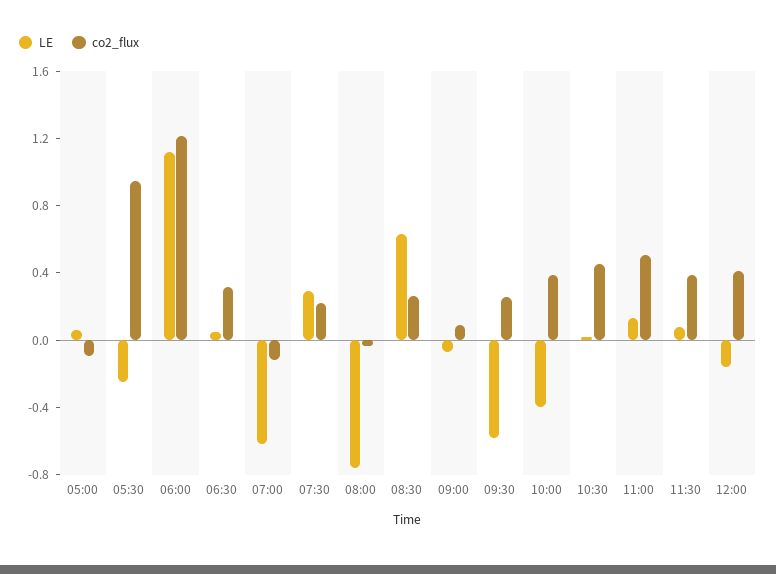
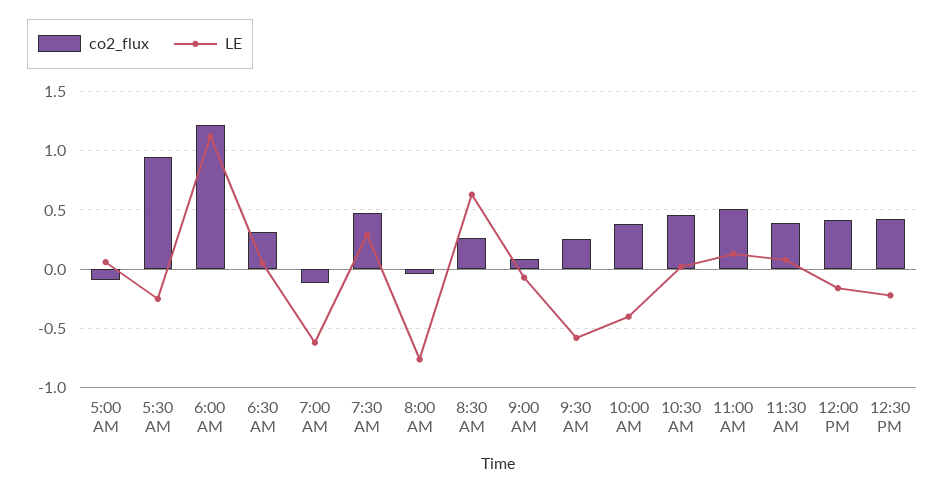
co2_flux, 07:30: 0.2 -> 0.5
co2_flux, 12:30 PM: none -> 0.4
LE, 12:30 PM: none -> -0.2

